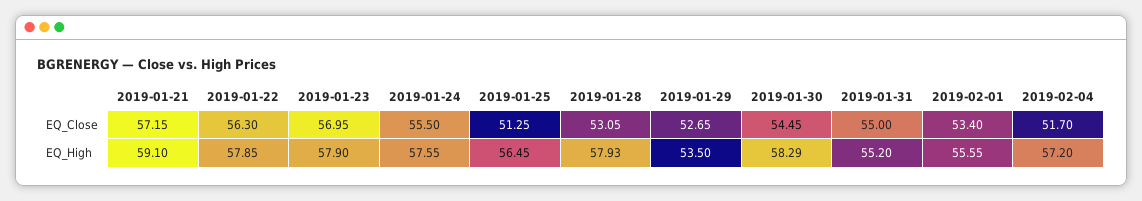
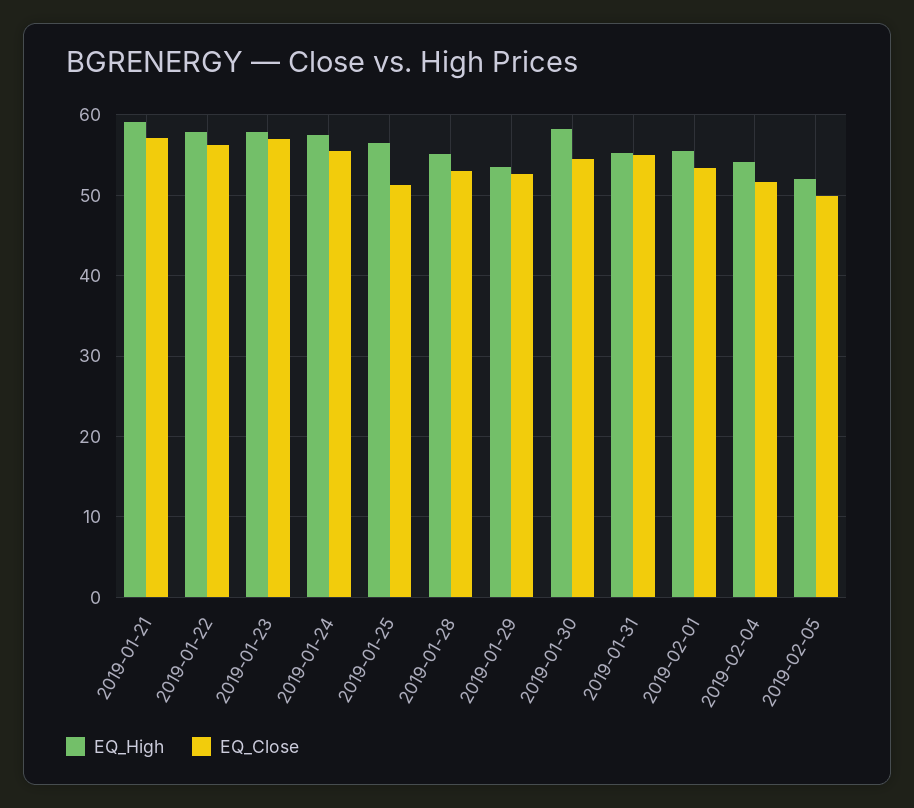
EQ_High, 2019-01-28: 57.93 -> 55
EQ_High, 2019-02-04: 57.2 -> 54
EQ_High, 2019-02-05: none -> 52
EQ_Close, 2019-02-05: none -> 50

